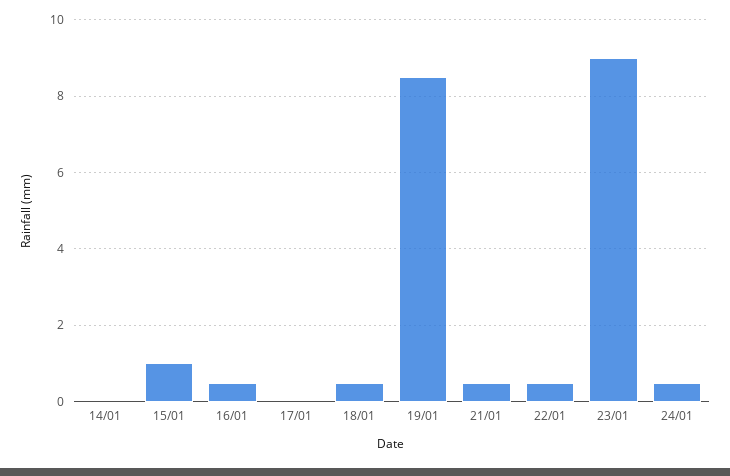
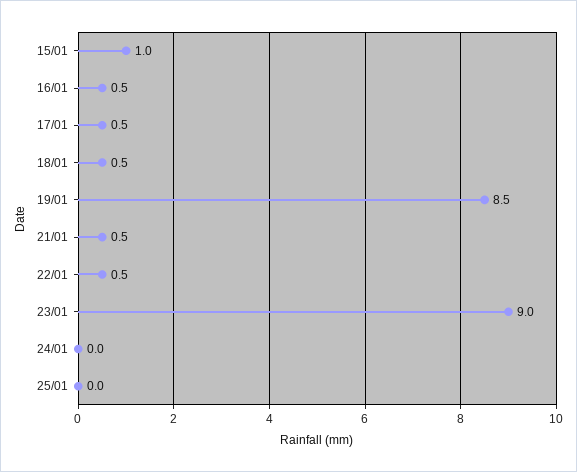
14/01: 0 -> none
17/01: 0 -> 0.5
24/01: 0.5 -> 0
25/01: none -> 0

